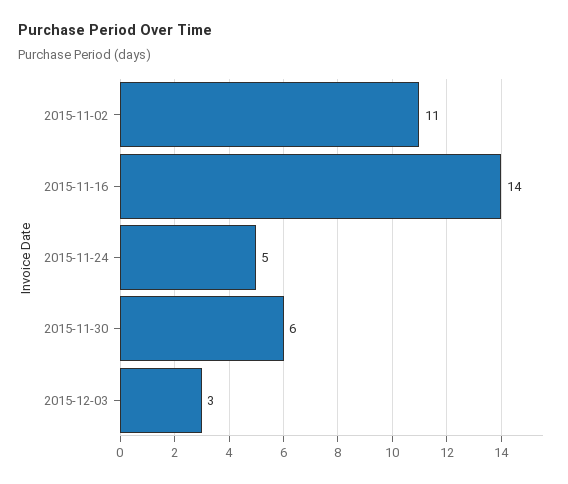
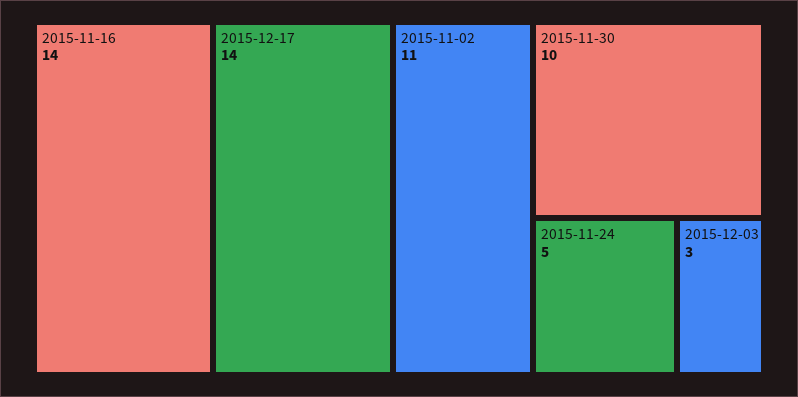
2015-11-30: 6 -> 10
2015-12-17: none -> 14

